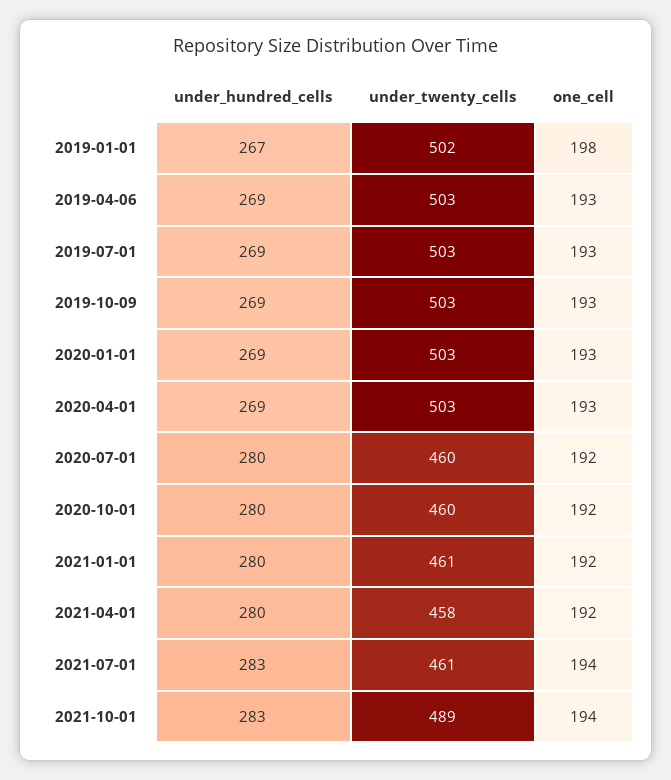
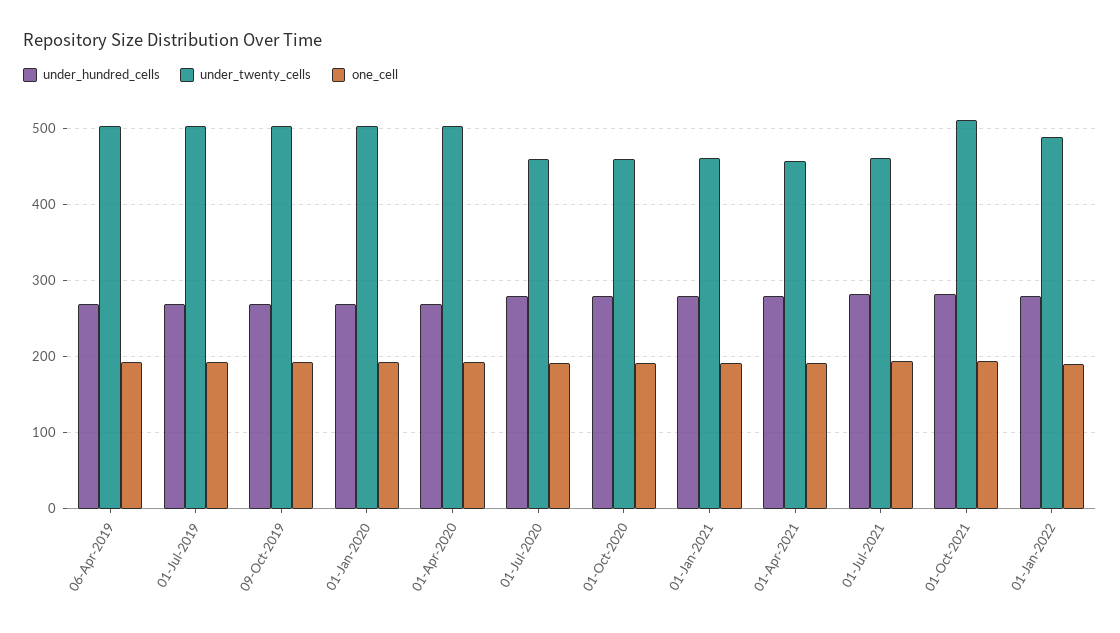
under_hundred_cells, 2019-01-01: 267 -> none
under_twenty_cells, 2019-01-01: 502 -> none
one_cell, 2019-01-01: 198 -> none
under_twenty_cells, 2021-10-01: 489 -> 510
under_hundred_cells, 01-Jan-2022: none -> 280
under_twenty_cells, 01-Jan-2022: none -> 490
one_cell, 01-Jan-2022: none -> 190

